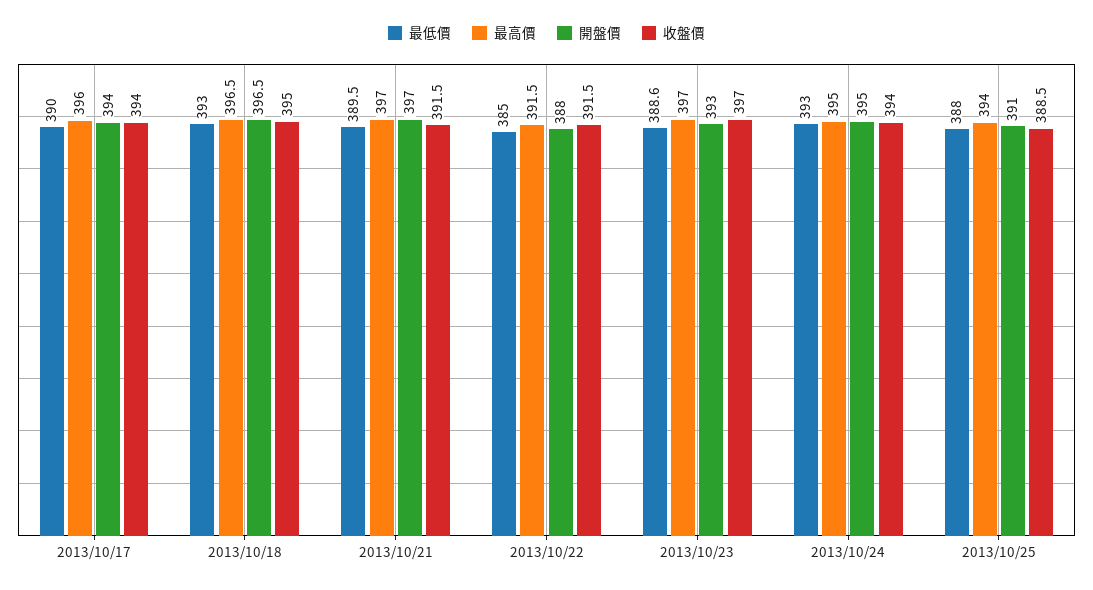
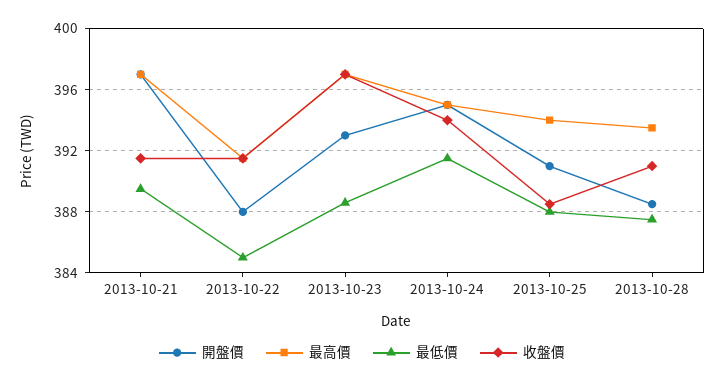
最低價, 2013/10/17: 390 -> none
最高價, 2013/10/17: 396 -> none
開盤價, 2013/10/17: 394 -> none
收盤價, 2013/10/17: 394 -> none
最低價, 2013/10/18: 393 -> none
最高價, 2013/10/18: 396.5 -> none
開盤價, 2013/10/18: 396.5 -> none
收盤價, 2013/10/18: 395 -> none
最低價, 2013/10/24: 393 -> 391.5
開盤價, 2013-10-28: none -> 388.5
最高價, 2013-10-28: none -> 393.5
最低價, 2013-10-28: none -> 387.5
收盤價, 2013-10-28: none -> 391

